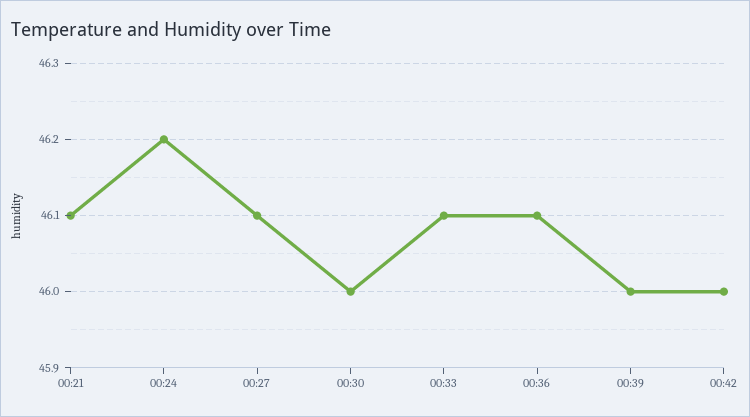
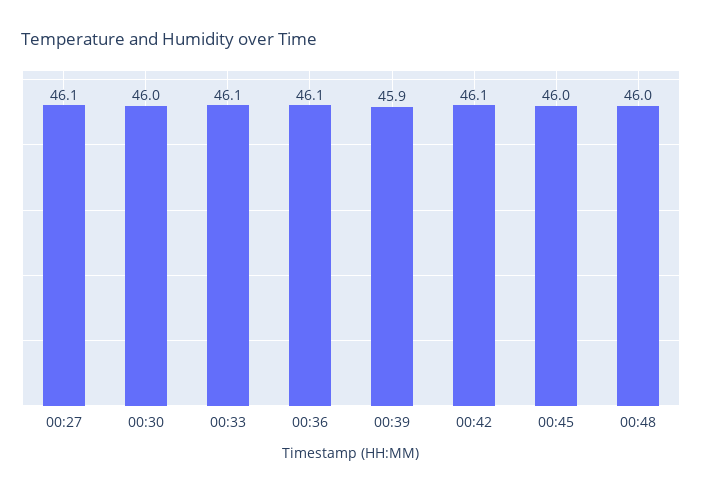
00:21: 46.1 -> none
00:24: 46.2 -> none
00:39: 46 -> 45.9
00:42: 46 -> 46.1
00:45: none -> 46
00:48: none -> 46

